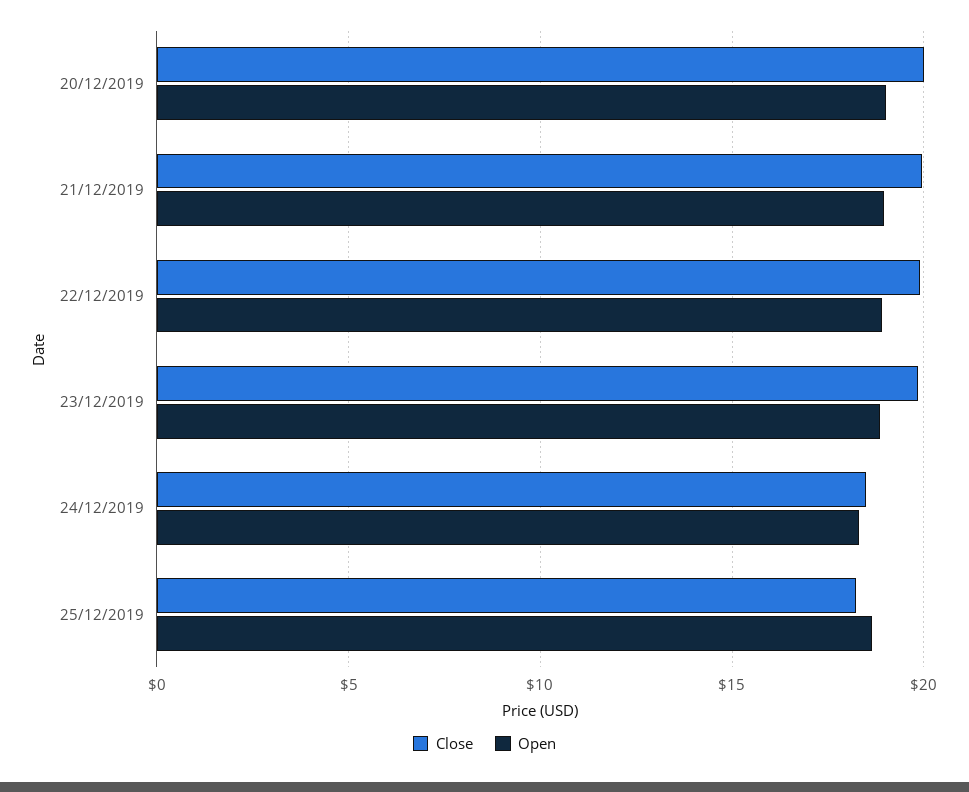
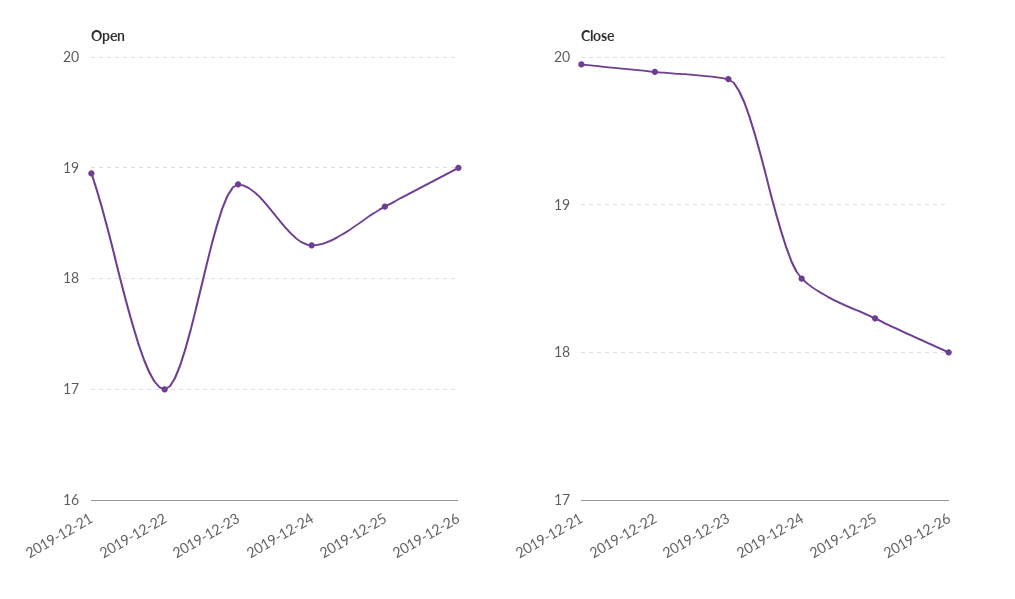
Close, 20/12/2019: 20 -> none
Open, 20/12/2019: 19 -> none
Open, 22/12/2019: 19 -> 17
Open, 2019-12-26: none -> 19
Close, 2019-12-26: none -> 18

